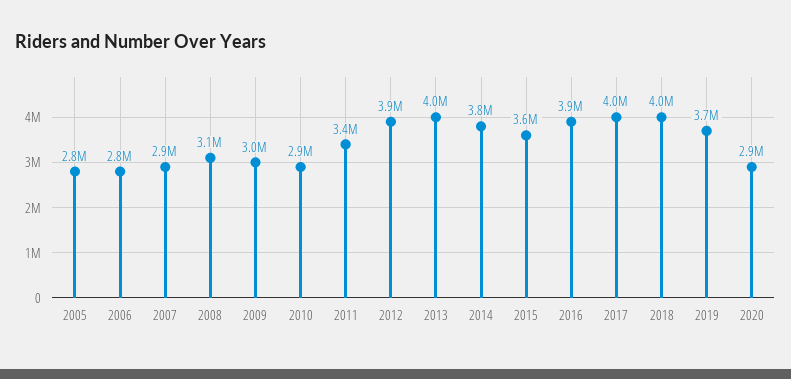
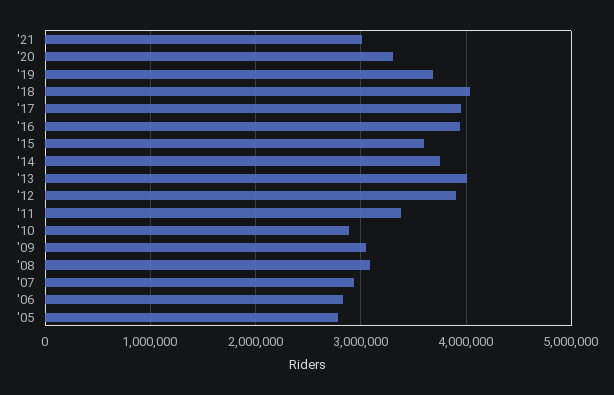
2020: 2900000 -> 3300000
'21: none -> 3000000

